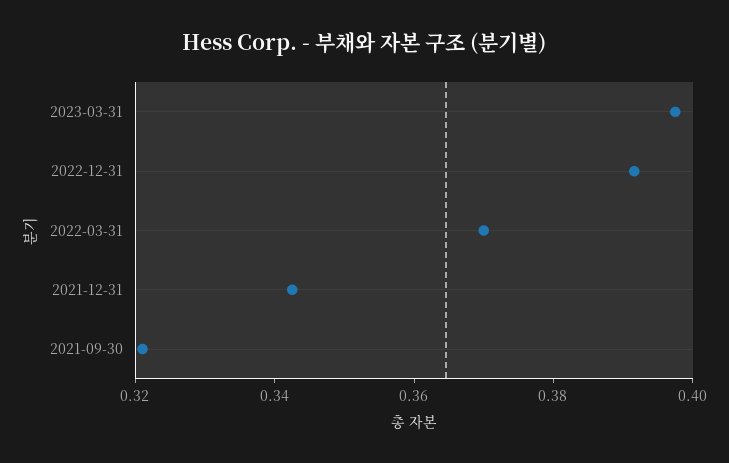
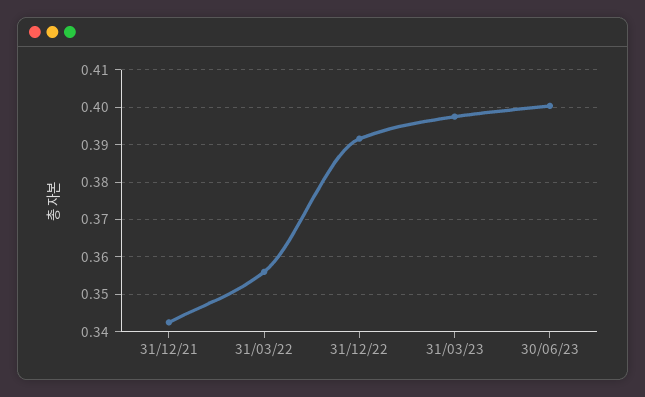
2022-03-31: 0.37 -> 0.356
2021-09-30: 0.32 -> none
30/06/23: none -> 0.4

